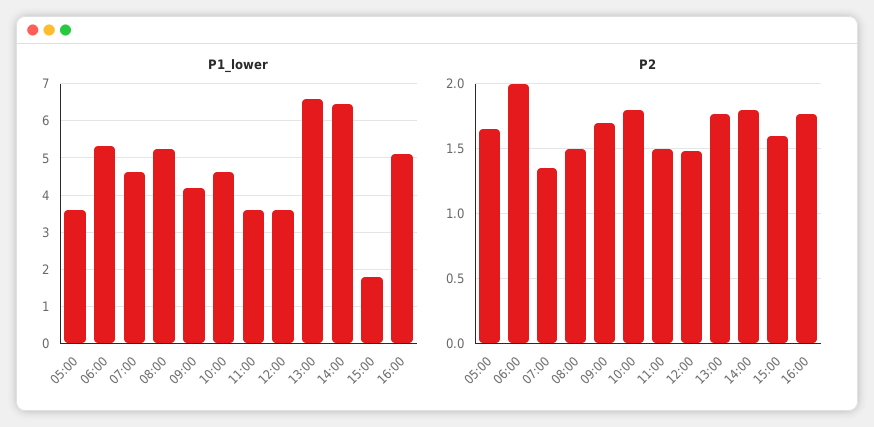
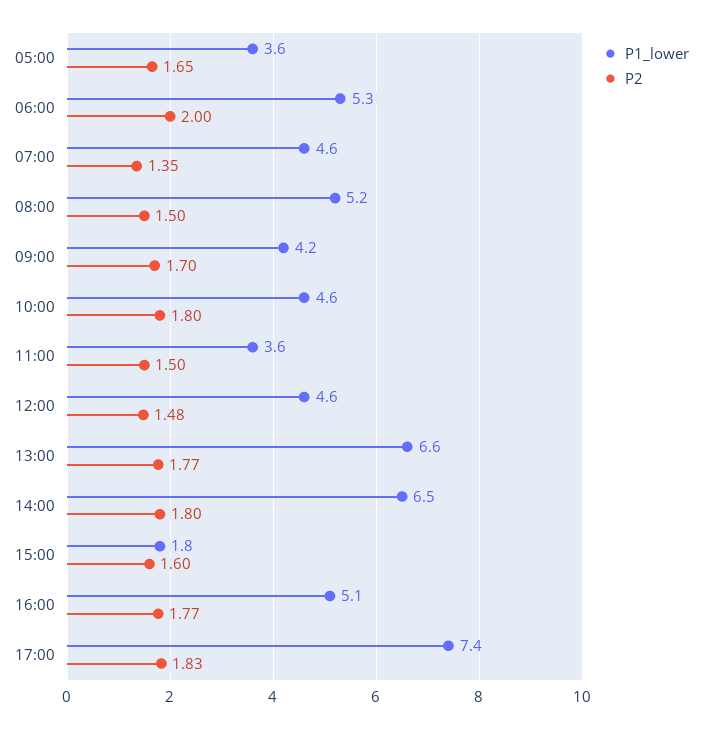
P1_lower, 12:00: 3.6 -> 4.6
P1_lower, 17:00: none -> 7.4
P2, 17:00: none -> 1.83

